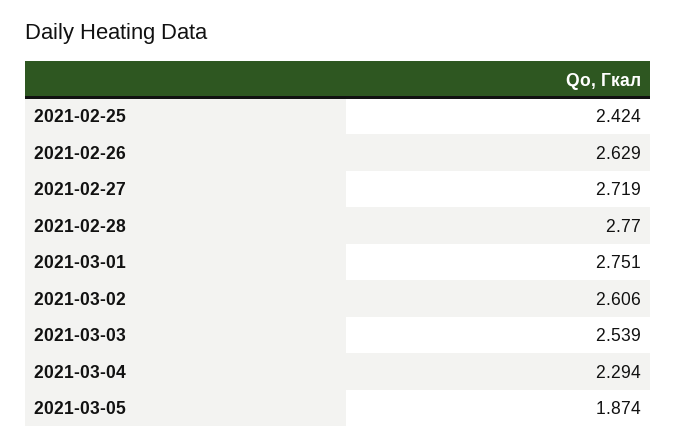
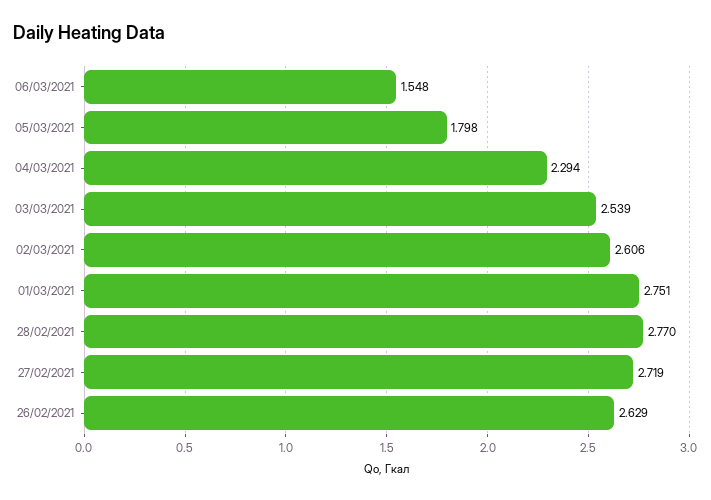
2021-02-25: 2.424 -> none
2021-03-05: 1.874 -> 1.798
06/03/2021: none -> 1.548

